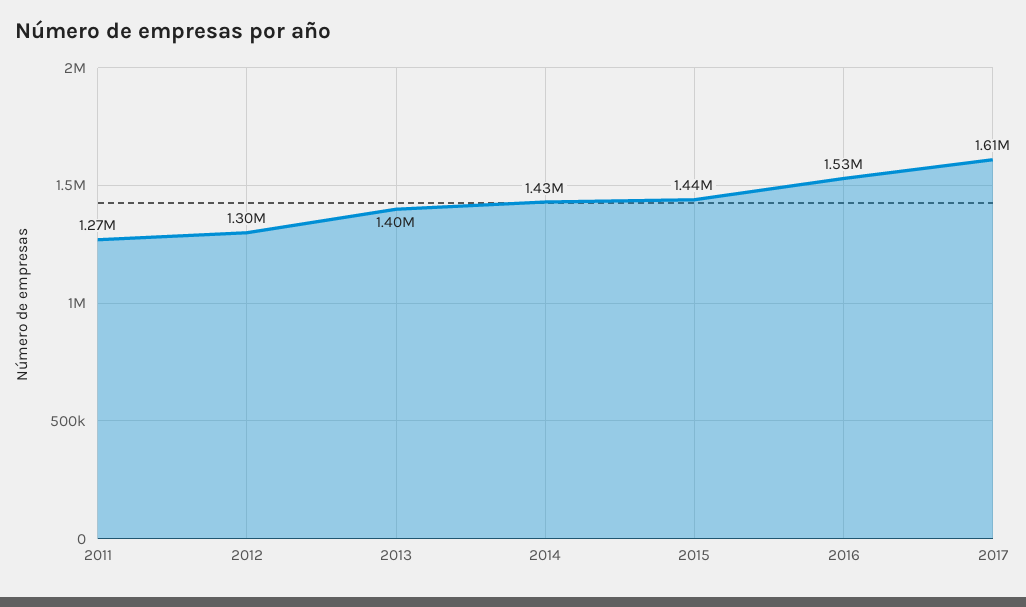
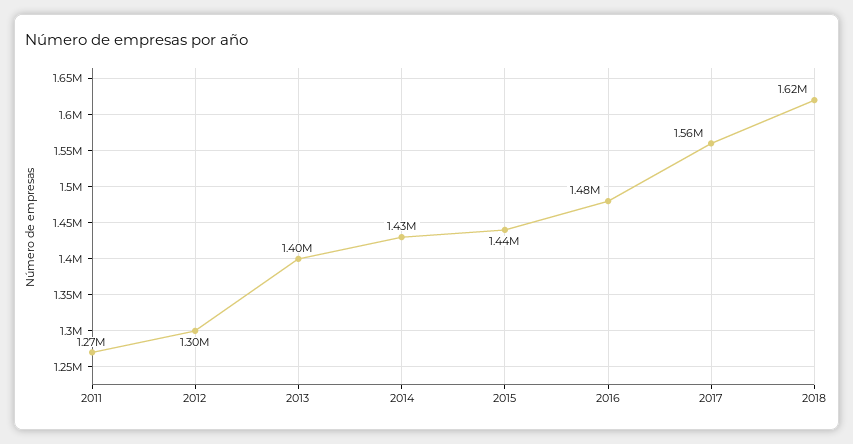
2016: 1530000 -> 1480000
2017: 1610000 -> 1560000
2018: none -> 1620000

